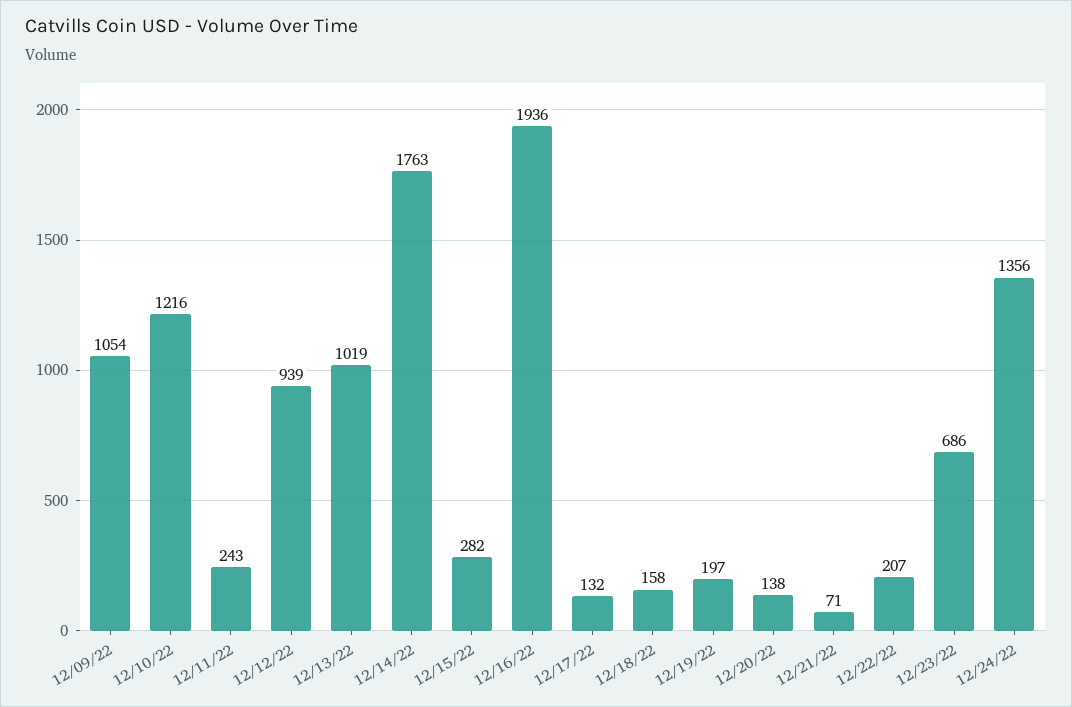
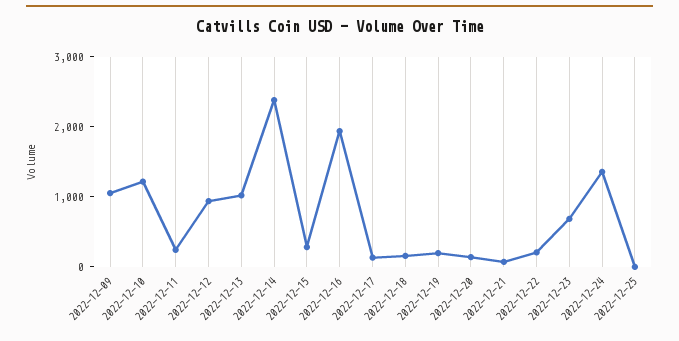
12/14/22: 1763 -> 2400
2022-12-25: none -> 0

